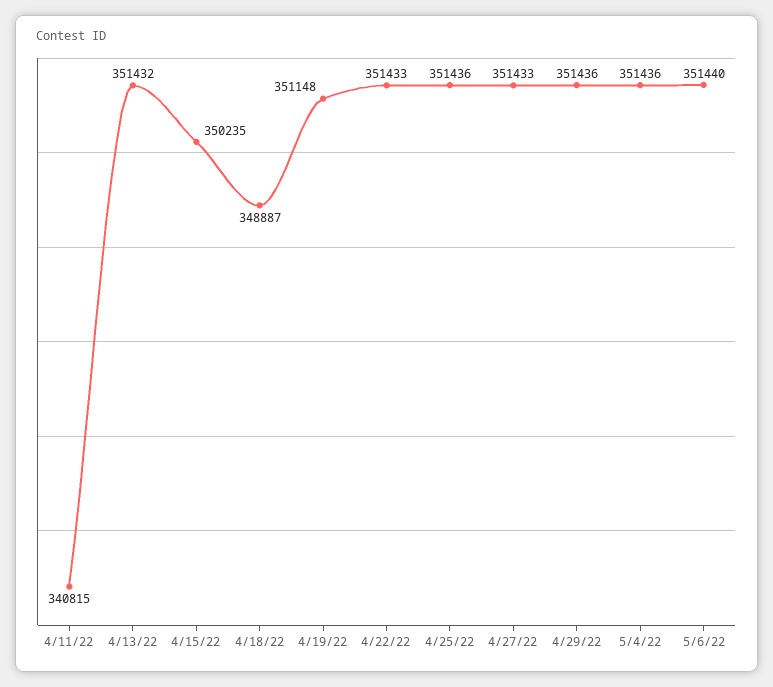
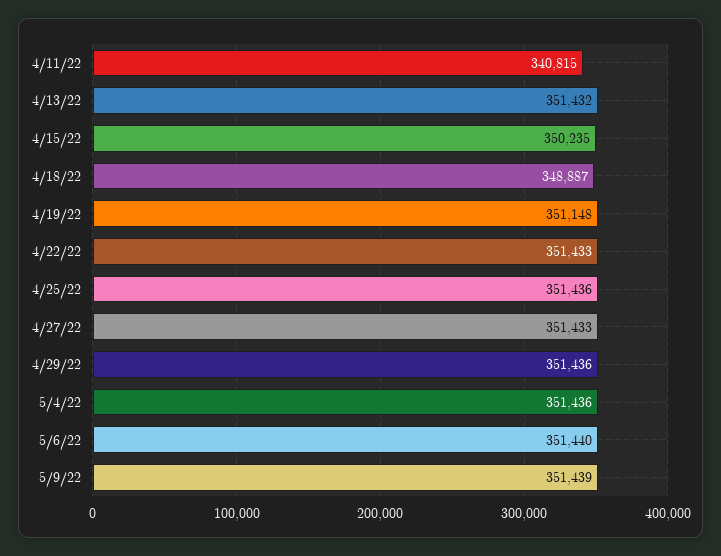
5/9/22: none -> 351439

